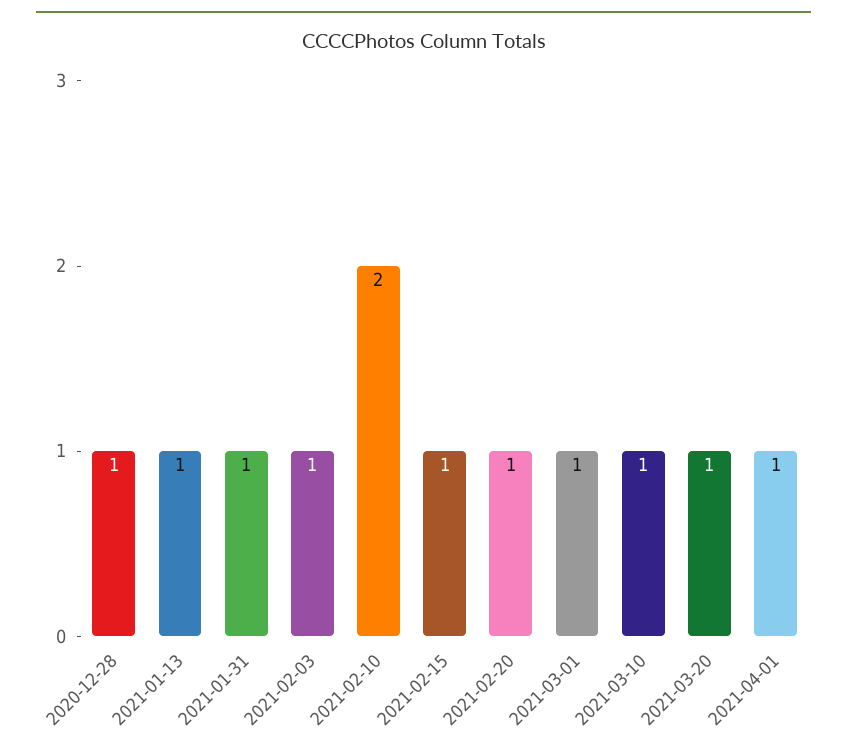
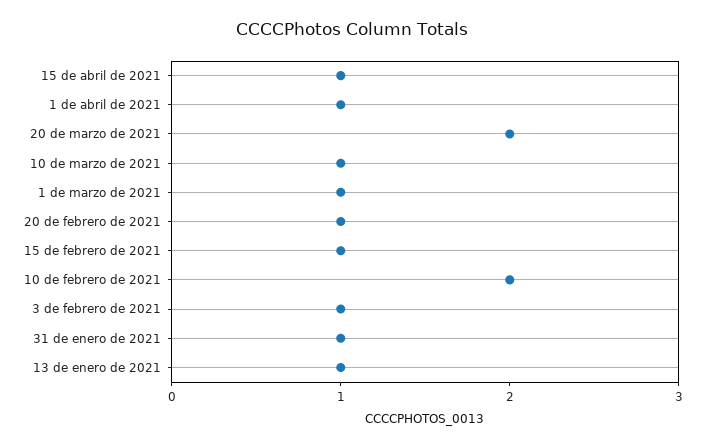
2020-12-28: 1 -> none
2021-03-20: 1 -> 2
15 de abril de 2021: none -> 1

